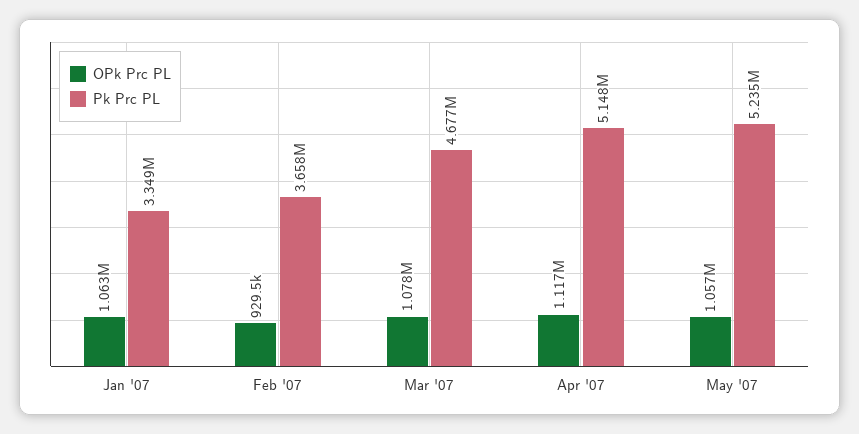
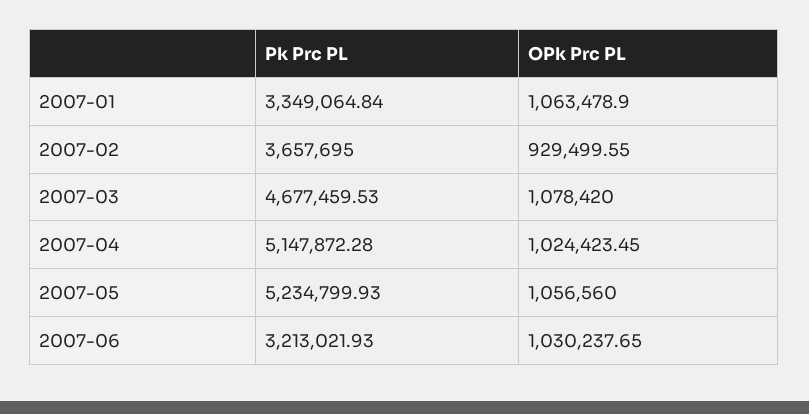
OPk Prc PL, Apr '07: 1117000 -> 1024423.45
Pk Prc PL, 2007-06: none -> 3213021.93
OPk Prc PL, 2007-06: none -> 1030237.65

